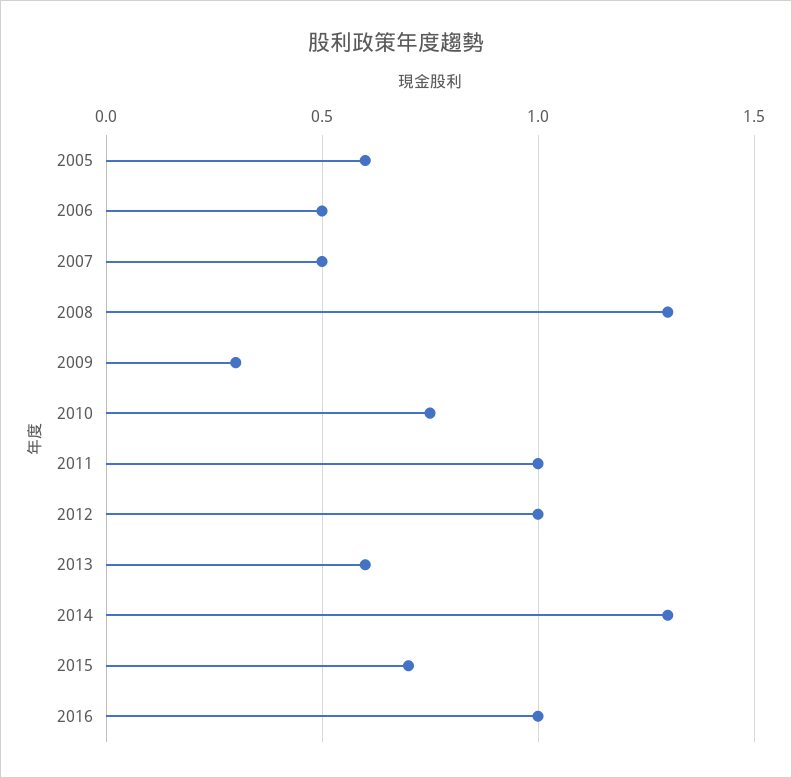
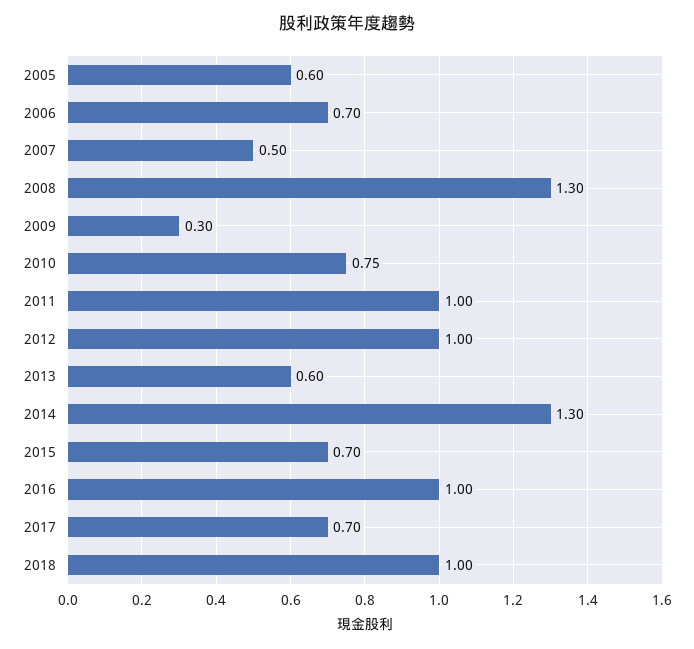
2006: 0.5 -> 0.7
2017: none -> 0.7
2018: none -> 1

